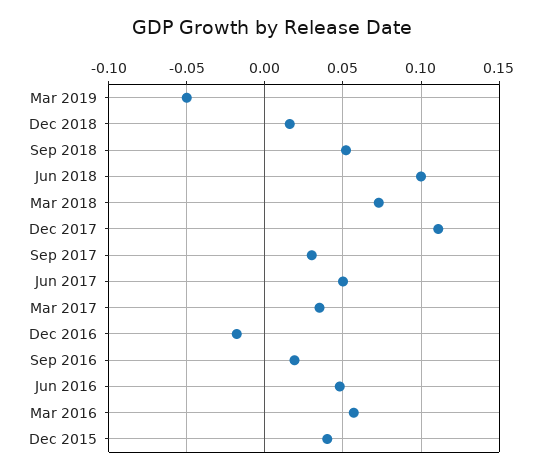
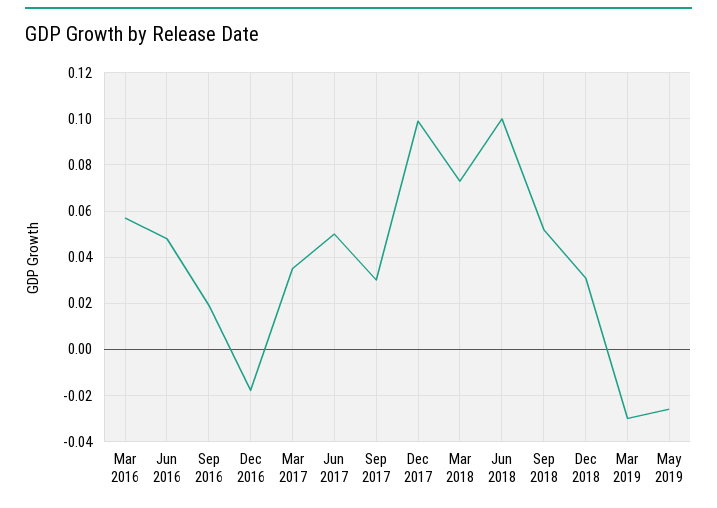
Mar 2019: -0.05 -> -0.03
Dec 2018: 0.015 -> 0.03
Dec 2017: 0.11 -> 0.1
Dec 2015: 0.04 -> none
May 2019: none -> -0.025

